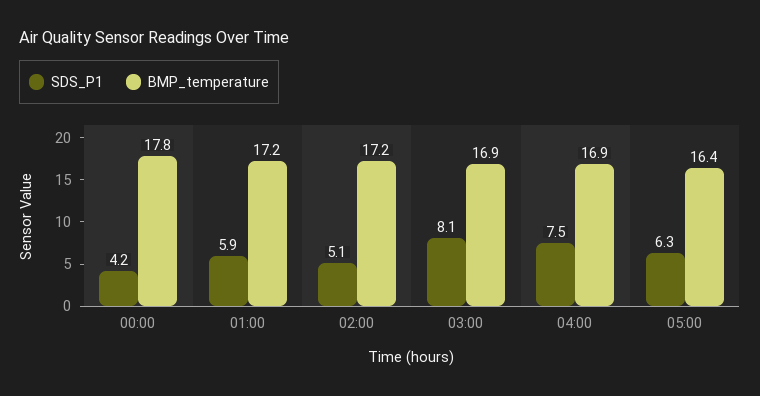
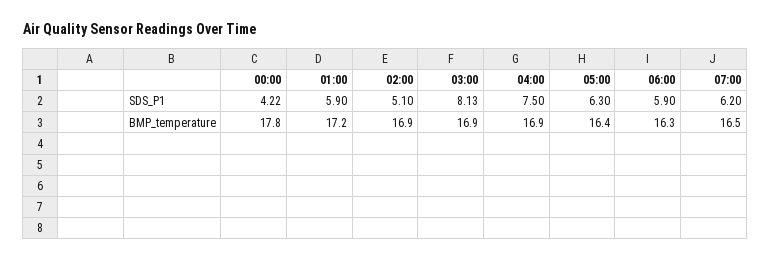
BMP_temperature, 02:00: 17.2 -> 16.9
SDS_P1, 06:00: none -> 5.9
SDS_P1, 07:00: none -> 6.2
BMP_temperature, 06:00: none -> 16.3
BMP_temperature, 07:00: none -> 16.5

